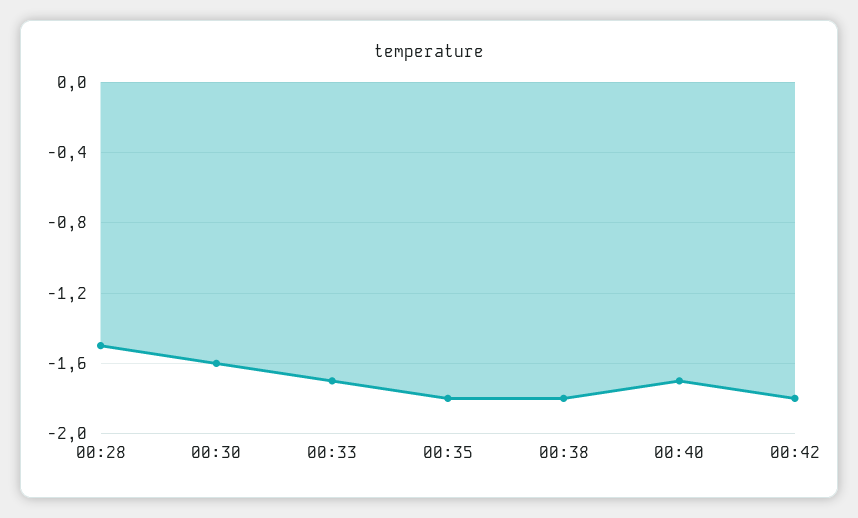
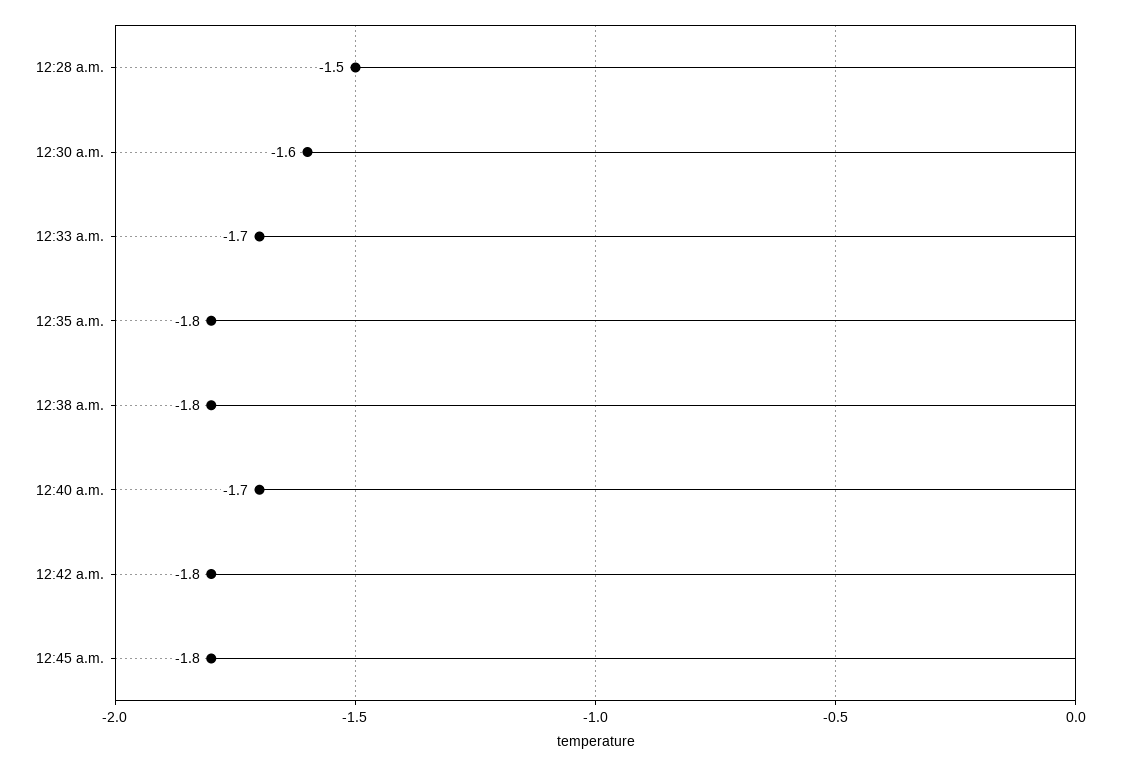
12:45 a.m.: none -> -1.8

